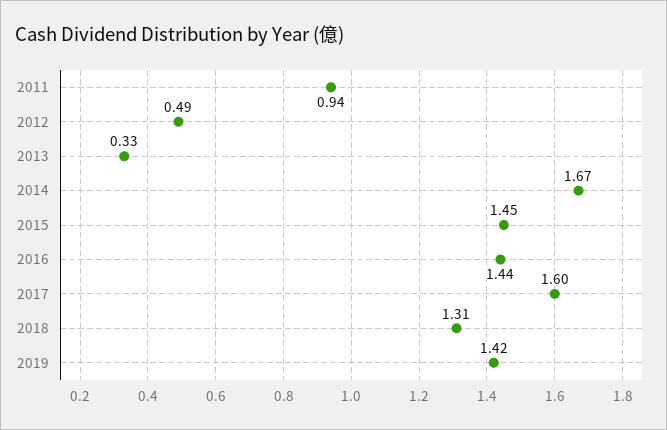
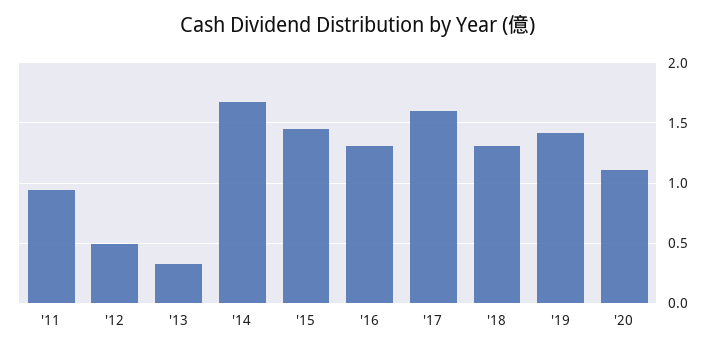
2016: 1.44 -> 1.3
'20: none -> 1.1

